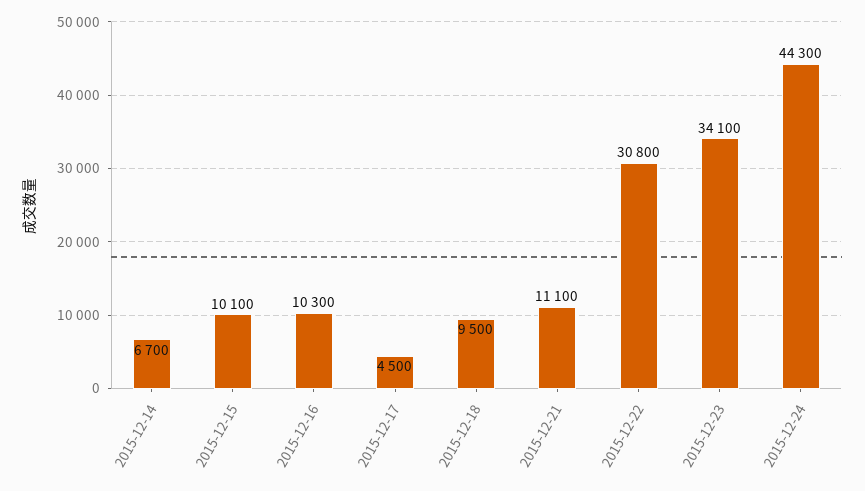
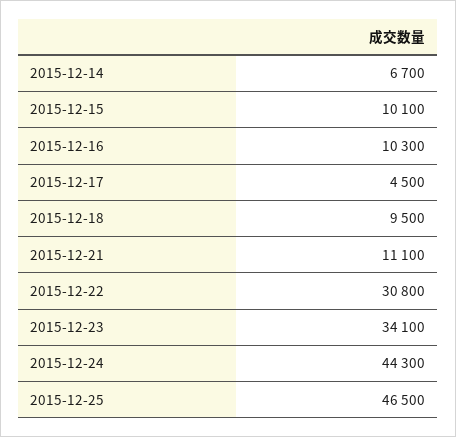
2015-12-25: none -> 46500

